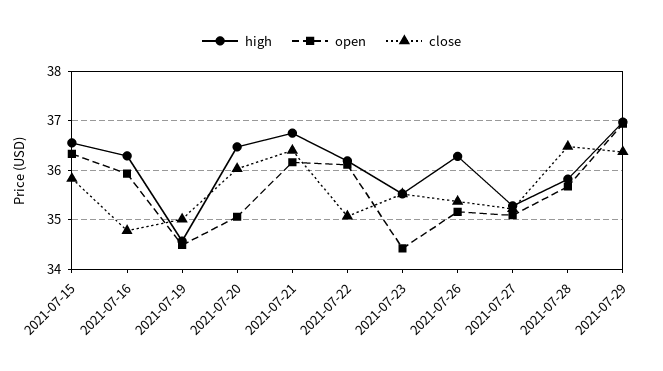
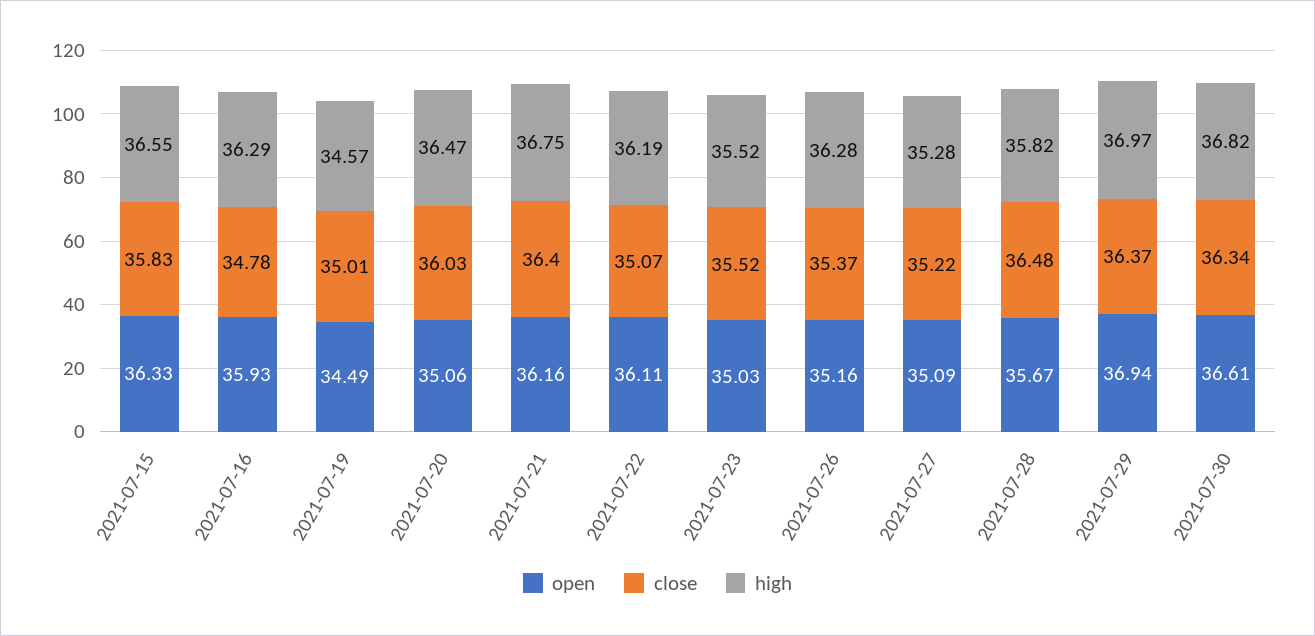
open, 2021-07-23: 34.4 -> 35.03
open, 2021-07-30: none -> 36.61
close, 2021-07-30: none -> 36.34
high, 2021-07-30: none -> 36.82

